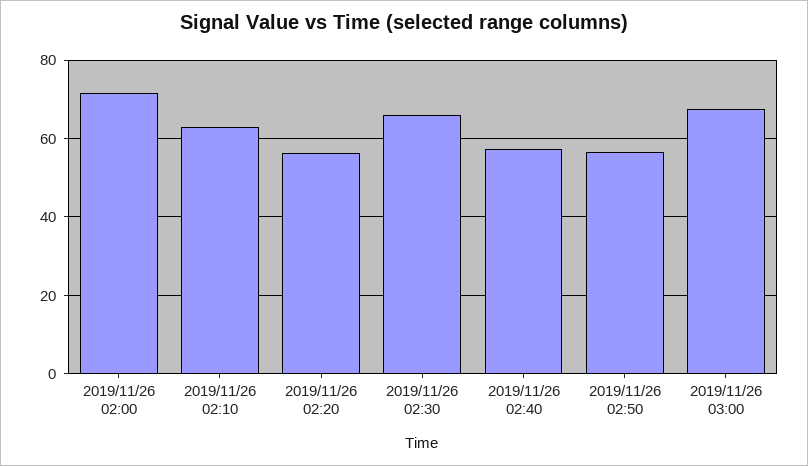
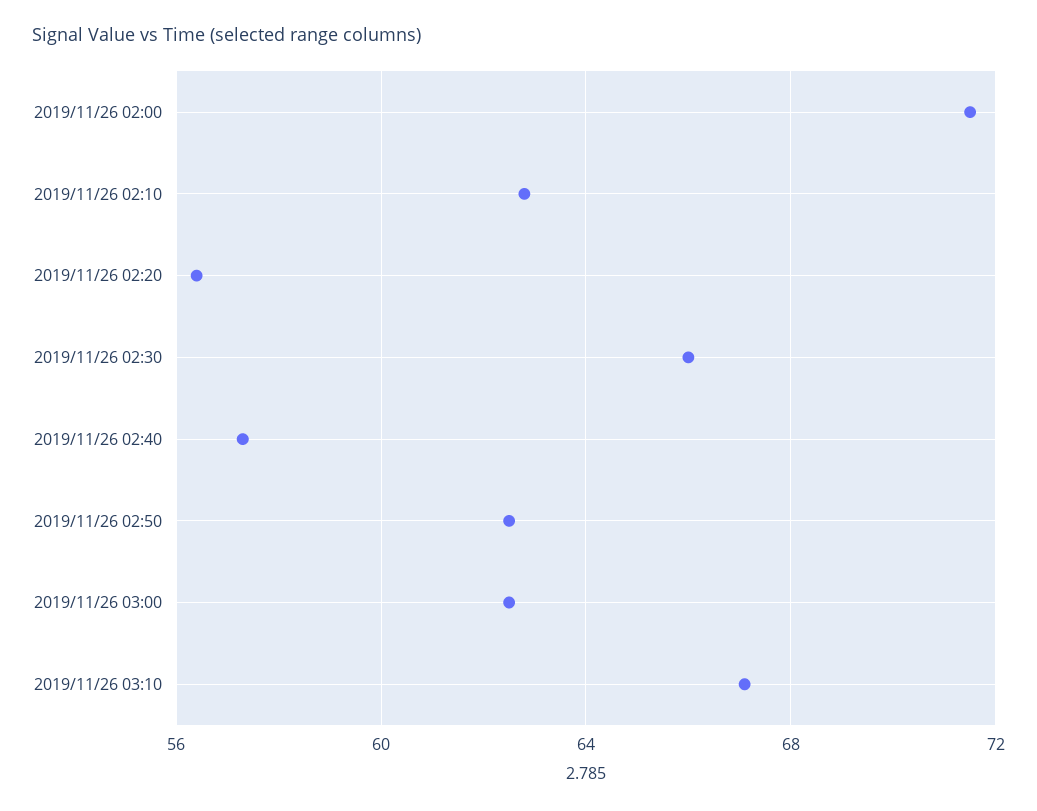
2019/11/26 02:50: 56 -> 62.5
2019/11/26 03:00: 68 -> 62.5
2019/11/26 03:10: none -> 67

